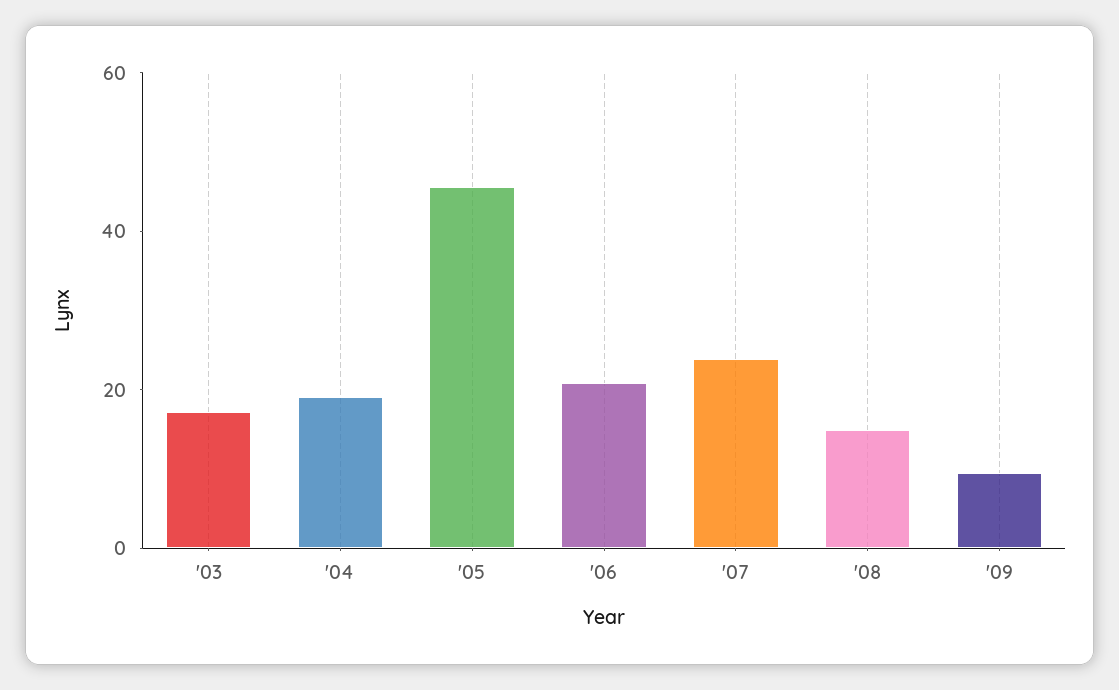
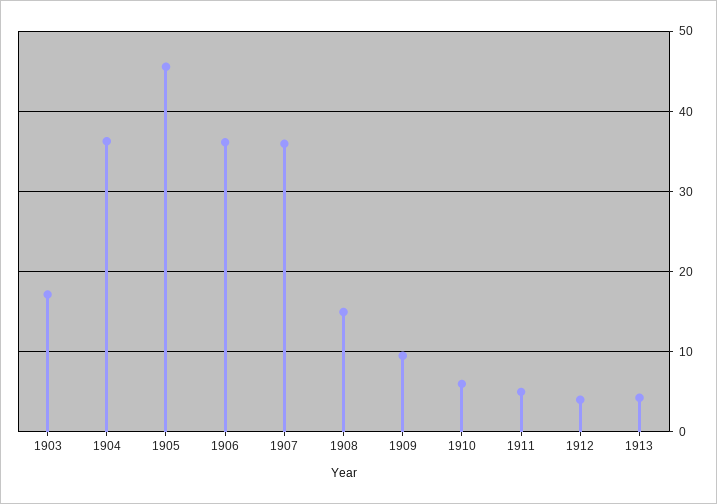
'04: 20 -> 36
'06: 20 -> 36
'07: 25 -> 36
1910: none -> 6
1911: none -> 5
1912: none -> 4
1913: none -> 4

